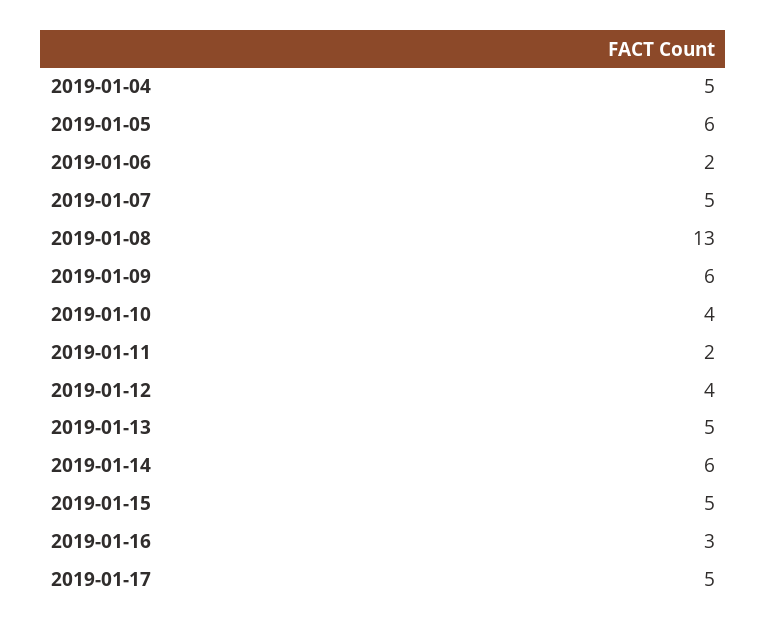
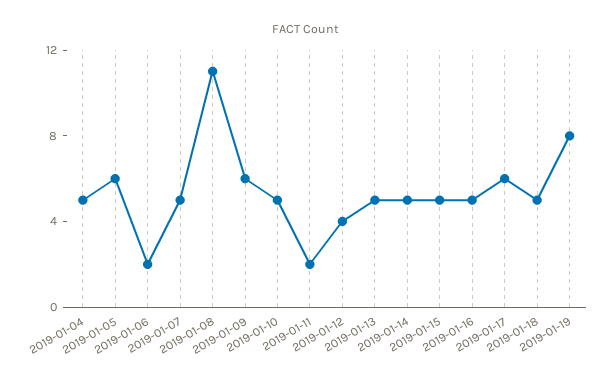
2019-01-08: 13 -> 11
2019-01-10: 4 -> 5
2019-01-14: 6 -> 5
2019-01-16: 3 -> 5
2019-01-17: 5 -> 6
2019-01-18: none -> 5
2019-01-19: none -> 8

